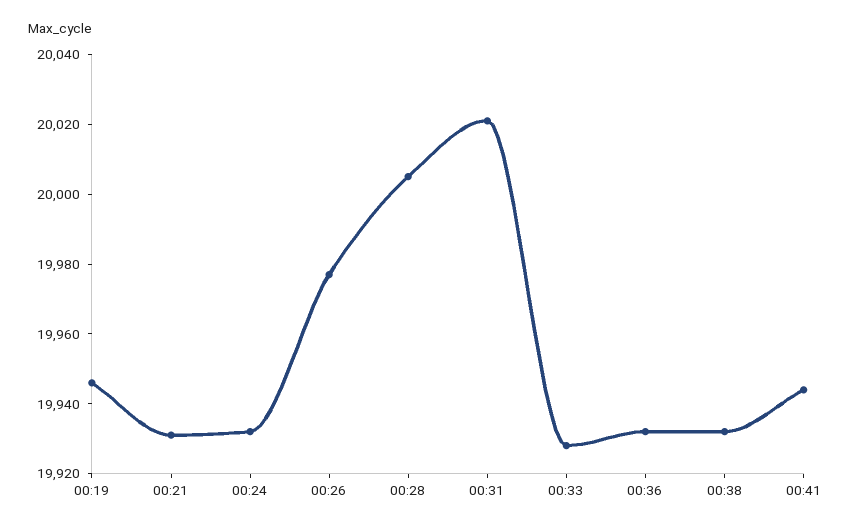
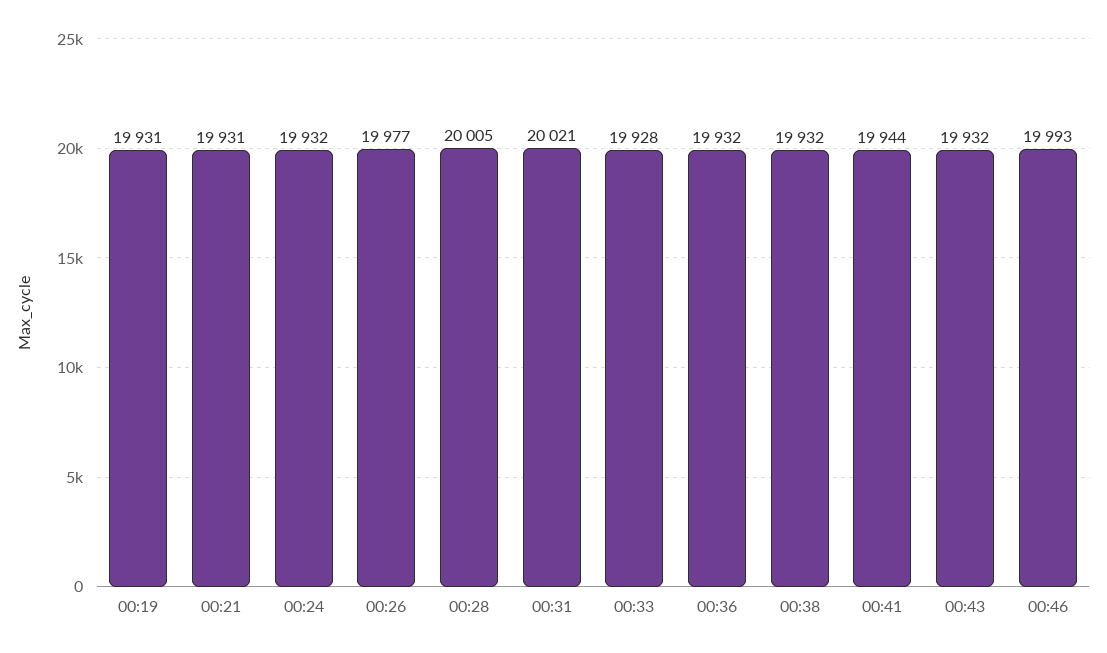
00:19: 19945 -> 19931
00:43: none -> 19932
00:46: none -> 19993

